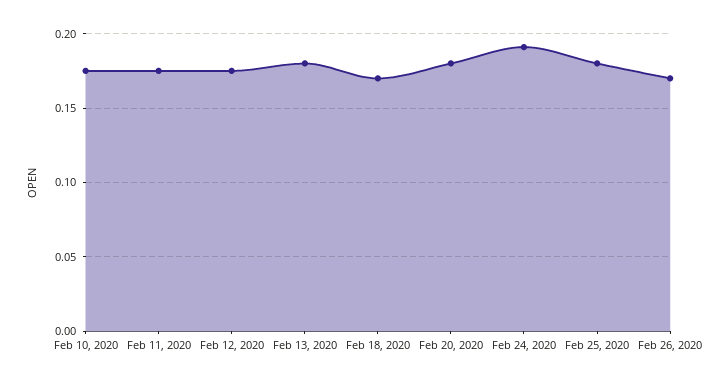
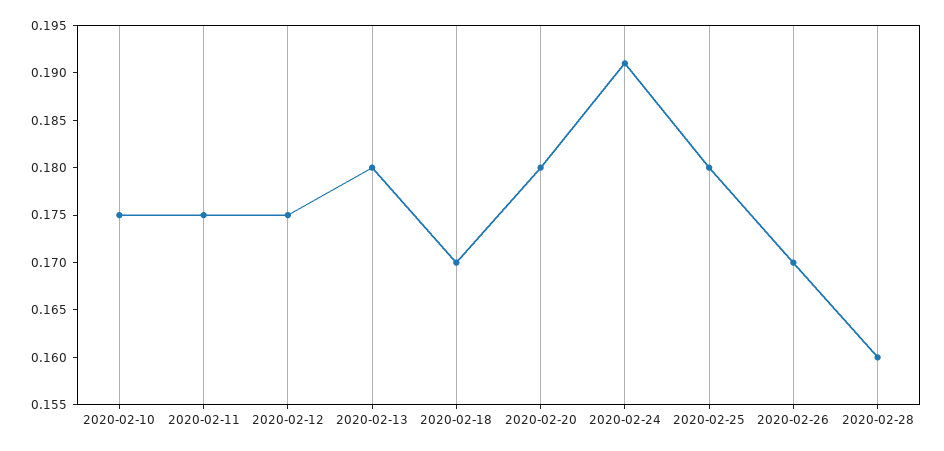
2020-02-28: none -> 0.16

